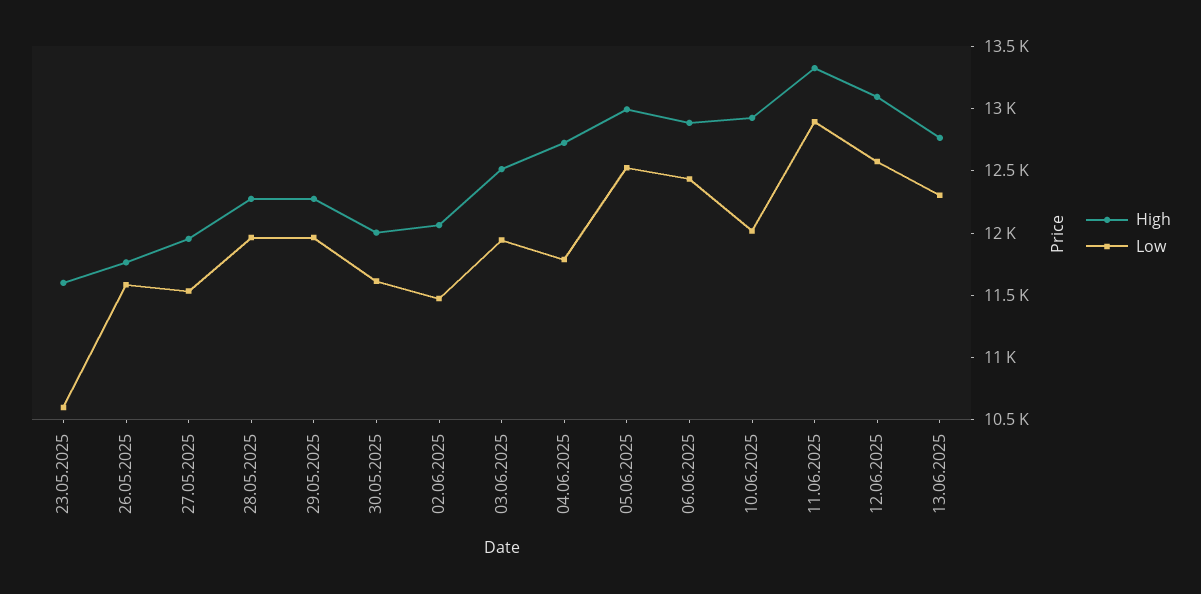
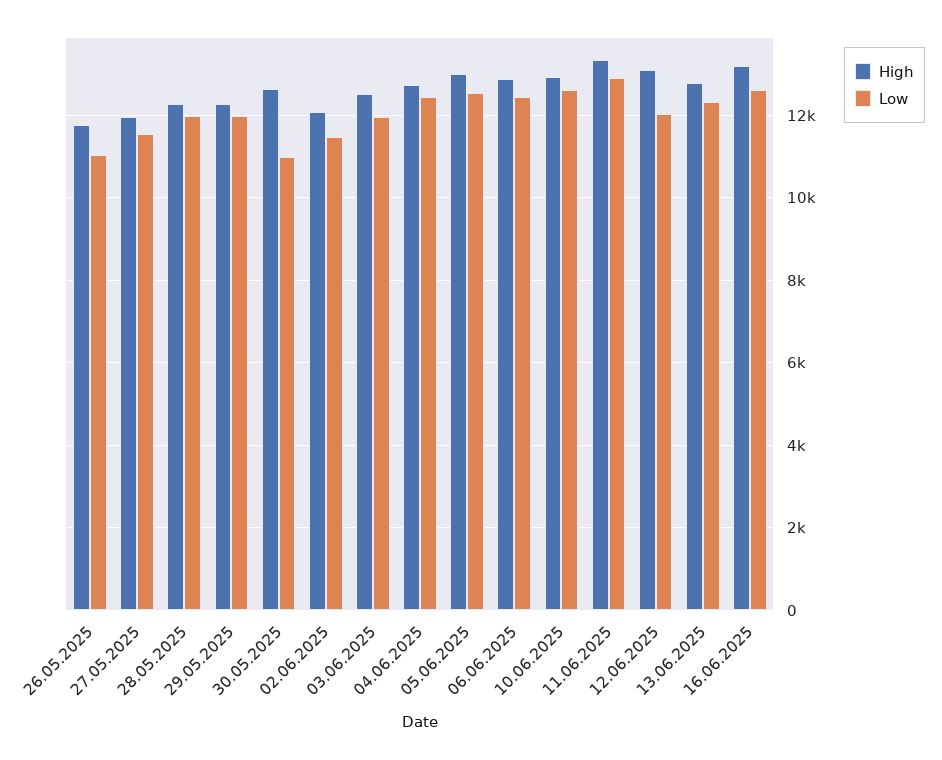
High, 23.05.2025: 11600 -> none
Low, 23.05.2025: 10600 -> none
Low, 26.05.2025: 11600 -> 11000
High, 30.05.2025: 12000 -> 12600
Low, 30.05.2025: 11600 -> 11000
Low, 04.06.2025: 11800 -> 12400
Low, 10.06.2025: 12000 -> 12600
Low, 12.06.2025: 12600 -> 12000
High, 16.06.2025: none -> 13200
Low, 16.06.2025: none -> 12600

